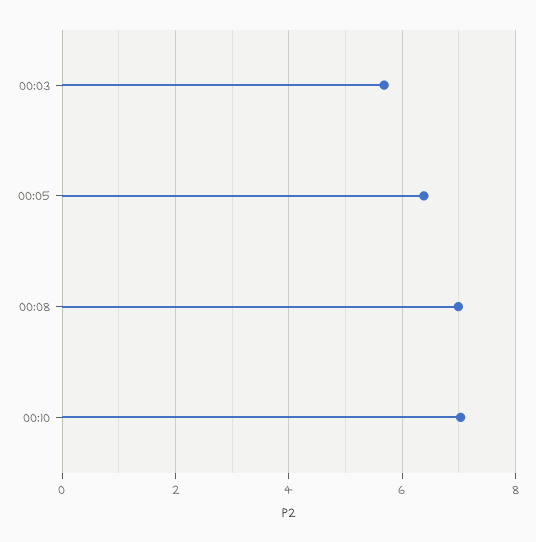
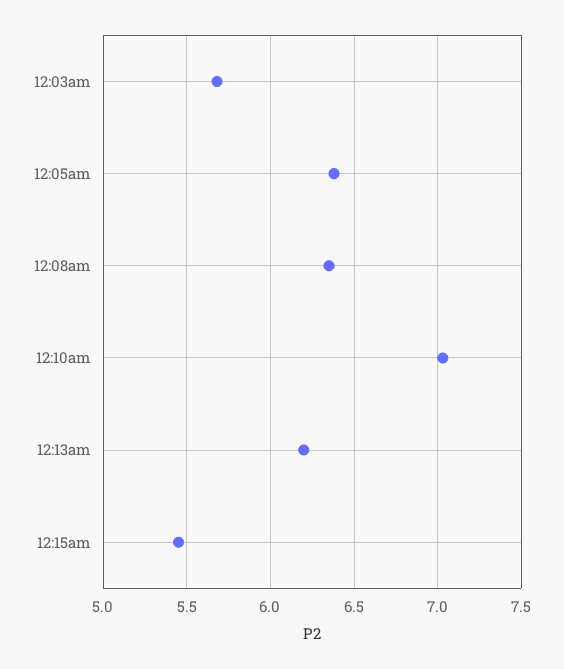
00:08: 7 -> 6.35
12:13am: none -> 6.2
12:15am: none -> 5.45

